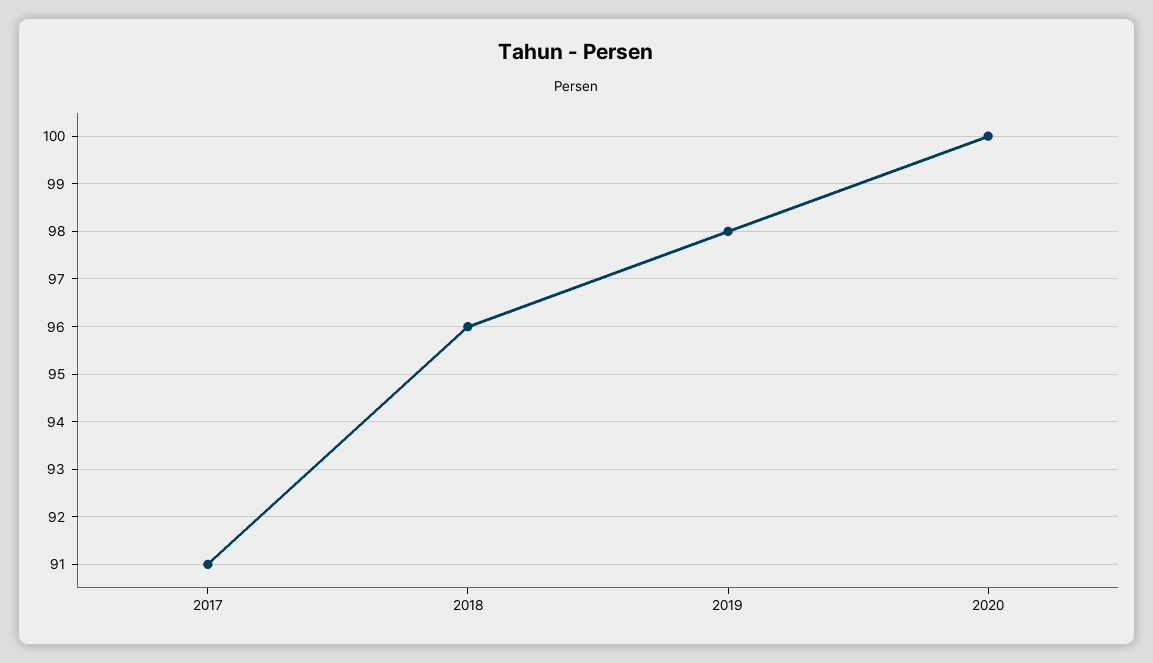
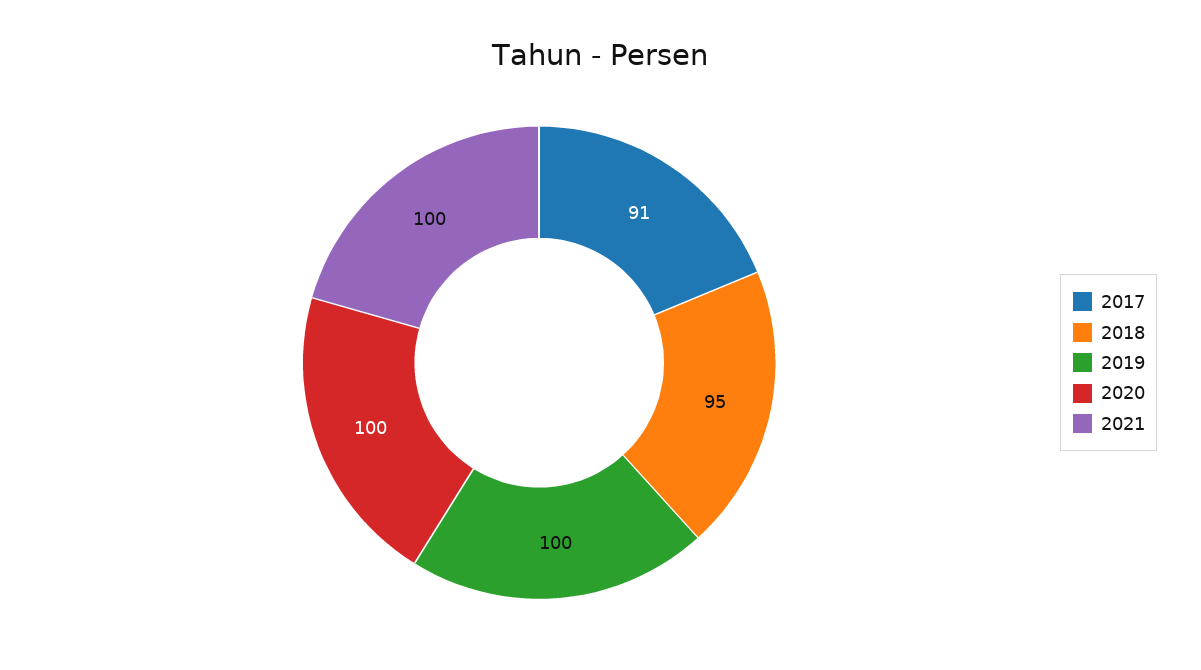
2018: 96 -> 95
2019: 98 -> 100
2021: none -> 100

